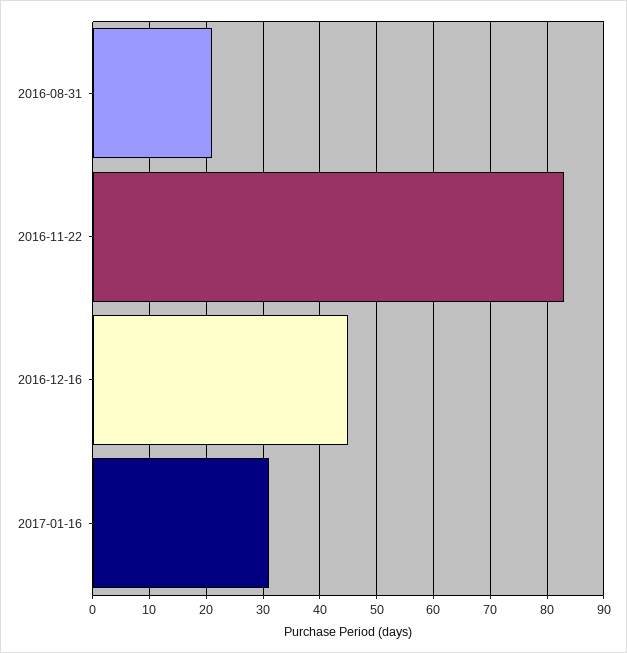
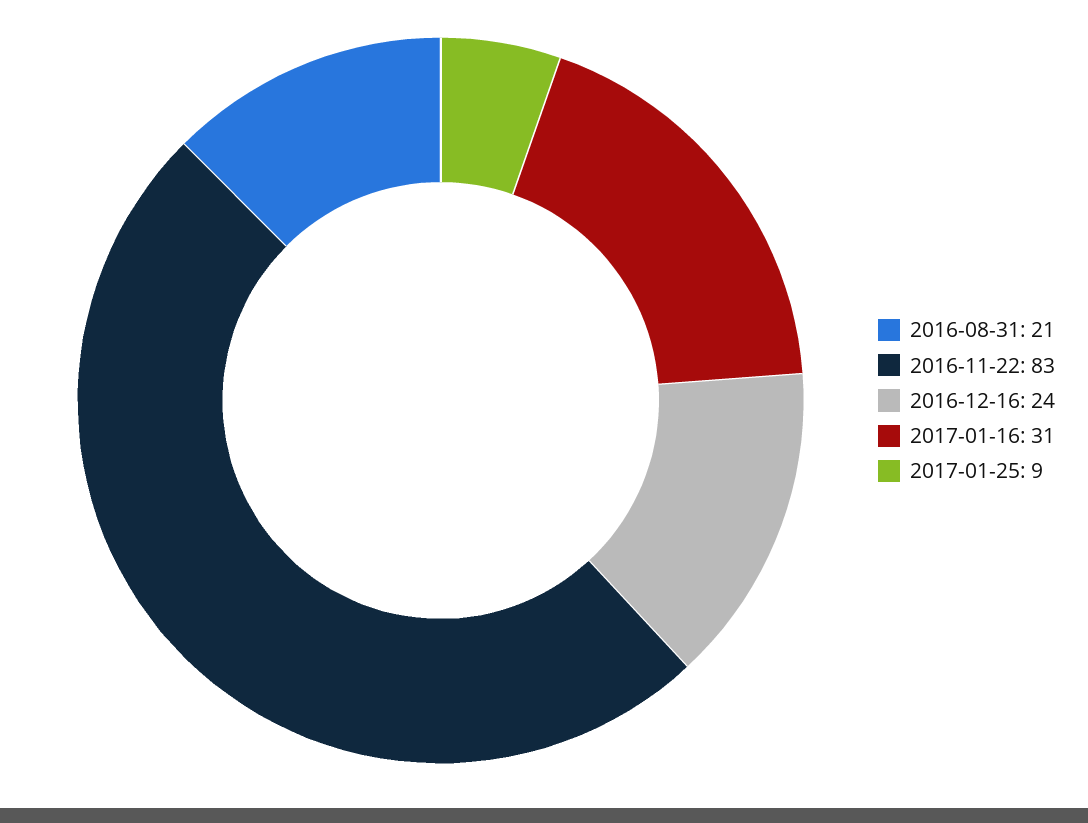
2016-12-16: 45 -> 24
2017-01-25: none -> 9

